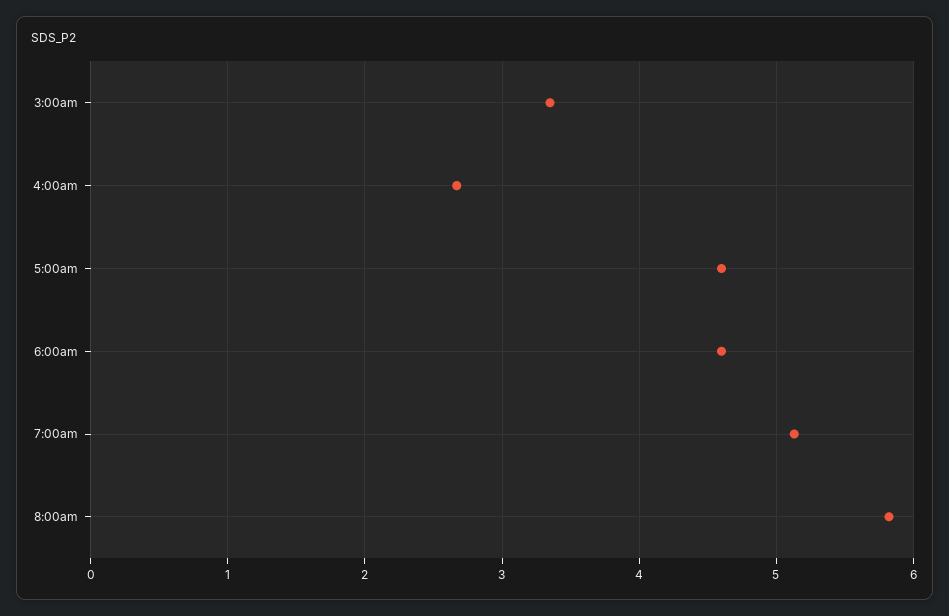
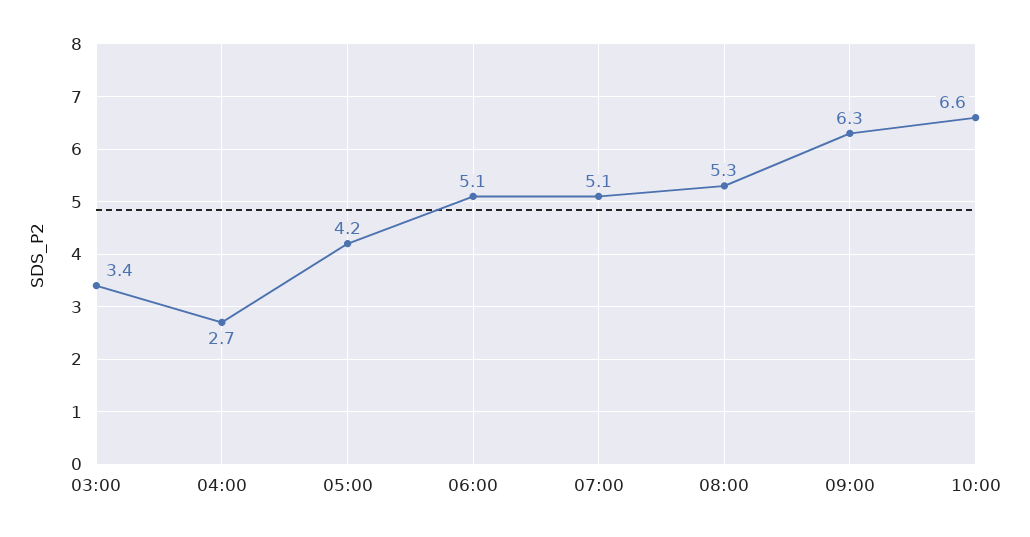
5:00am: 4.6 -> 4.2
6:00am: 4.6 -> 5.1
8:00am: 5.8 -> 5.3
09:00: none -> 6.3
10:00: none -> 6.6

